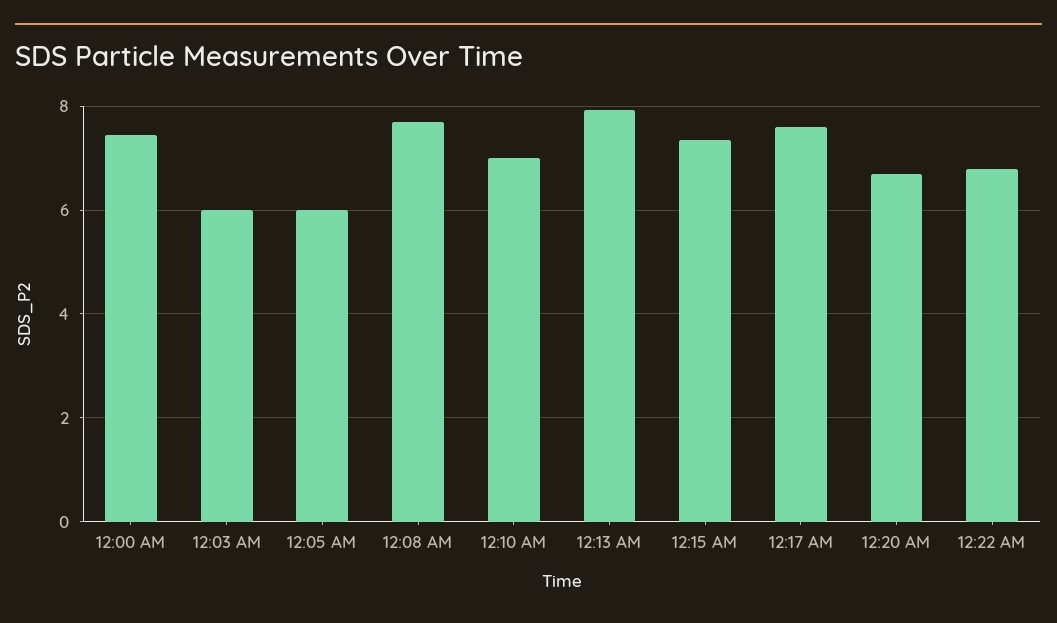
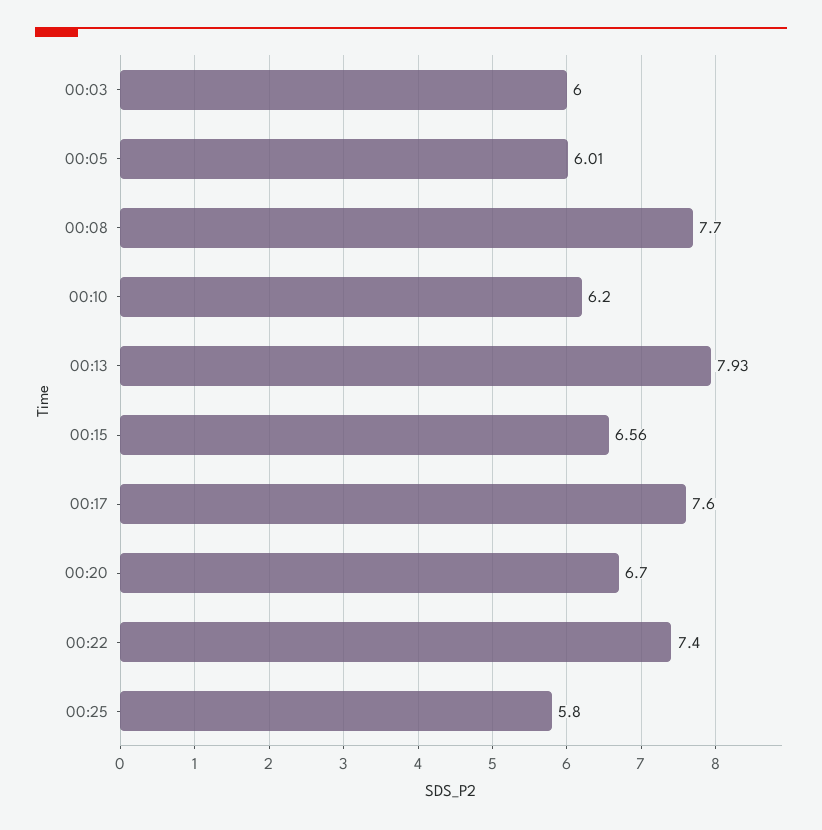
12:00 AM: 7.4 -> none
12:10 AM: 7 -> 6.2
12:15 AM: 7.4 -> 6.56
12:22 AM: 6.8 -> 7.4
00:25: none -> 5.8

